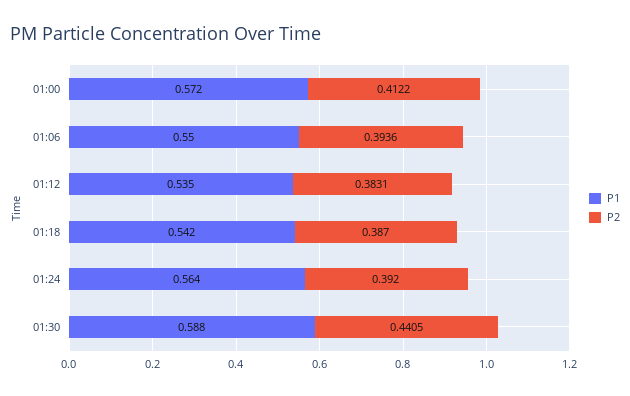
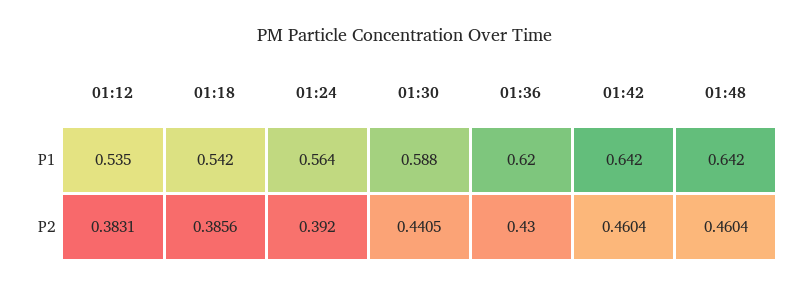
P1, 01:00: 0.572 -> none
P2, 01:00: 0.4122 -> none
P1, 01:06: 0.55 -> none
P2, 01:06: 0.3936 -> none
P2, 01:18: 0.387 -> 0.3856
P1, 01:36: none -> 0.62
P1, 01:42: none -> 0.642
P1, 01:48: none -> 0.642
P2, 01:36: none -> 0.43
P2, 01:42: none -> 0.4604
P2, 01:48: none -> 0.4604

